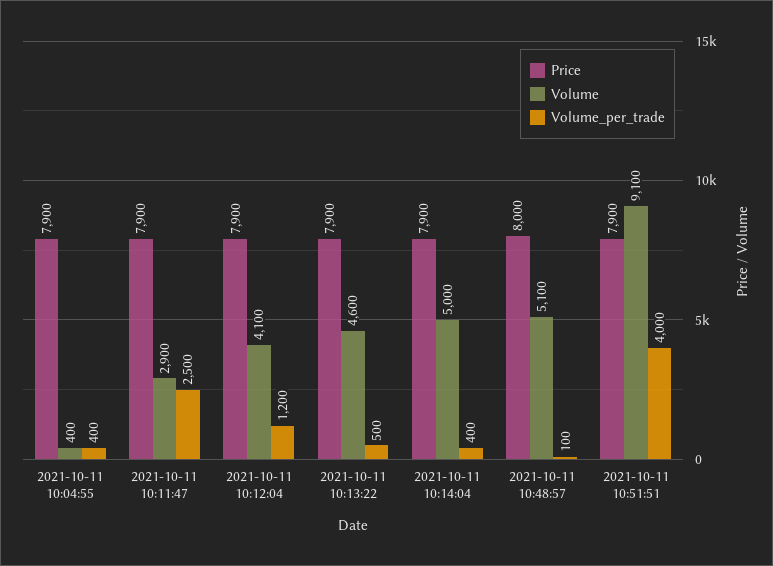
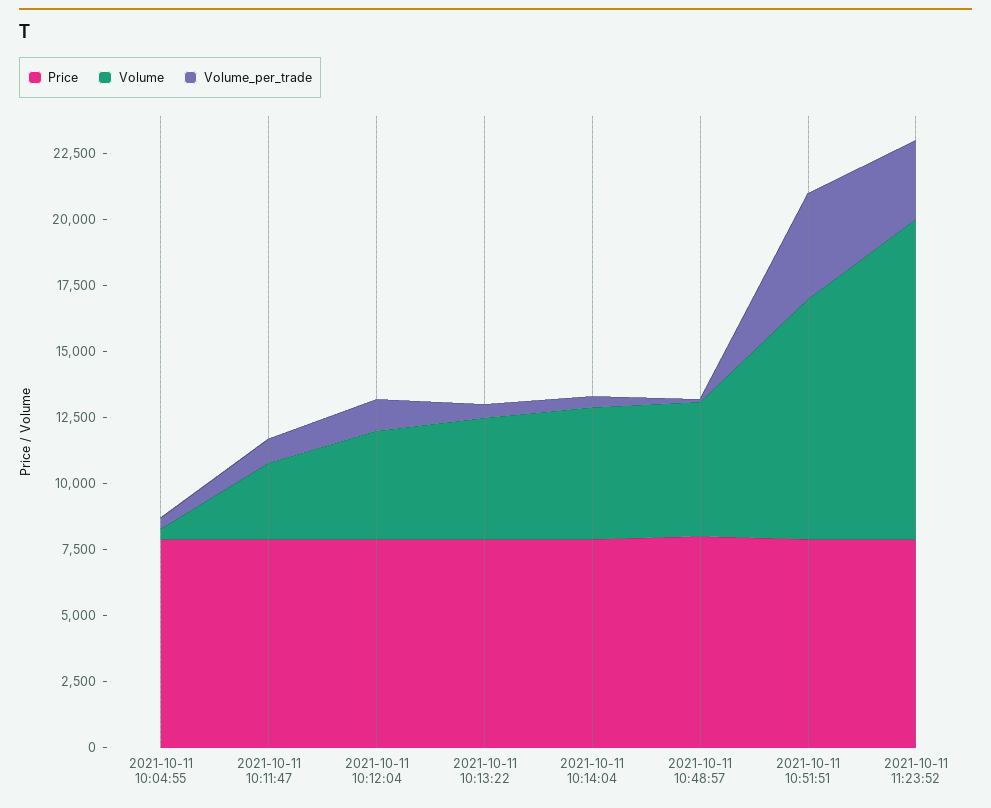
Volume_per_trade, 2021-10-11 10:11:47: 2500 -> 1000
Price, 2021-10-11 11:23:52: none -> 8000
Volume, 2021-10-11 11:23:52: none -> 12000
Volume_per_trade, 2021-10-11 11:23:52: none -> 3000

